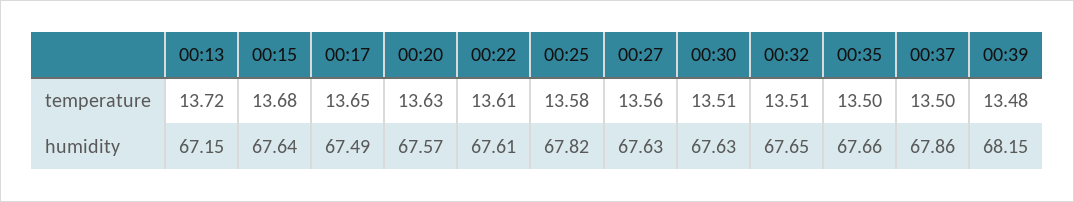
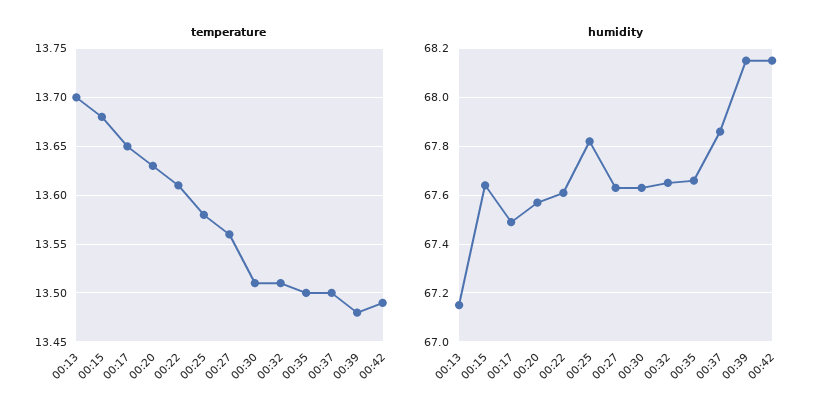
temperature, 00:13: 13.72 -> 13.7
temperature, 00:42: none -> 13.49
humidity, 00:42: none -> 68.15

